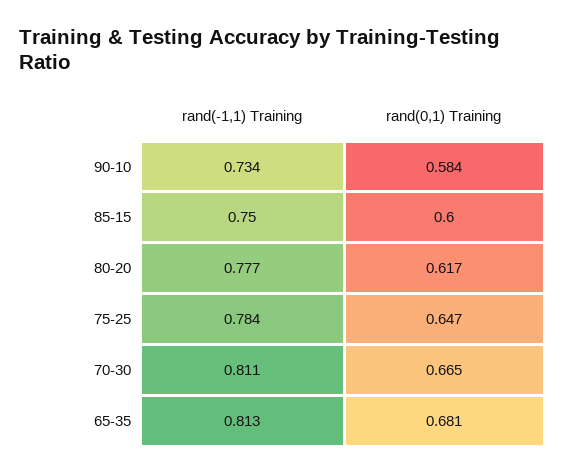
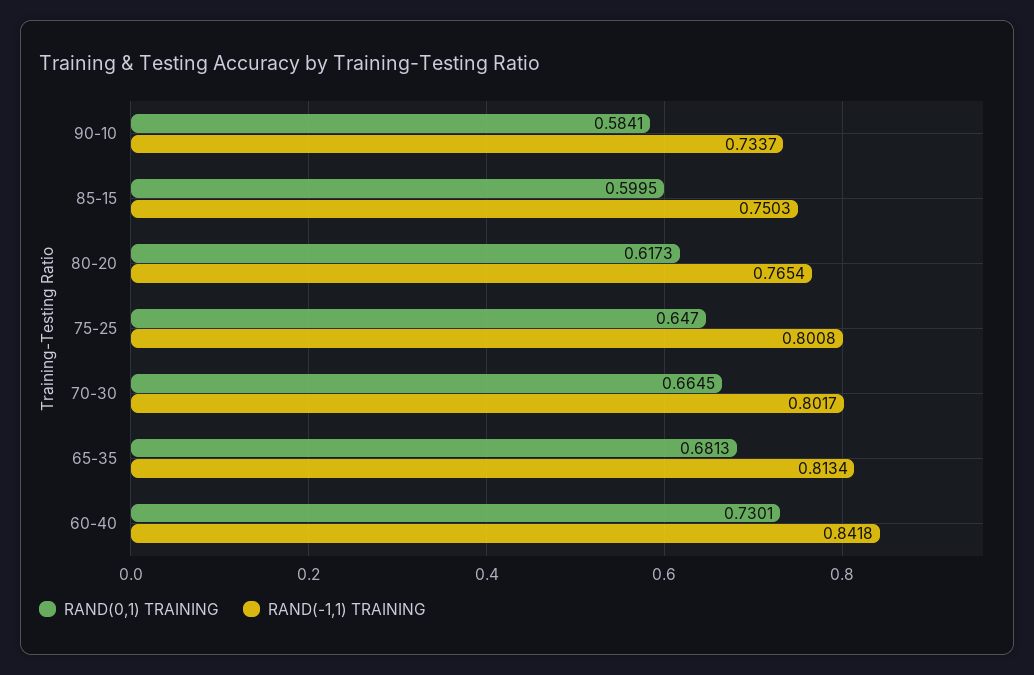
rand(-1,1) Training, 80-20: 0.777 -> 0.7654
rand(-1,1) Training, 75-25: 0.784 -> 0.8008
rand(-1,1) Training, 70-30: 0.811 -> 0.8017
rand(0,1) Training, 60-40: none -> 0.7301
rand(-1,1) Training, 60-40: none -> 0.8418

